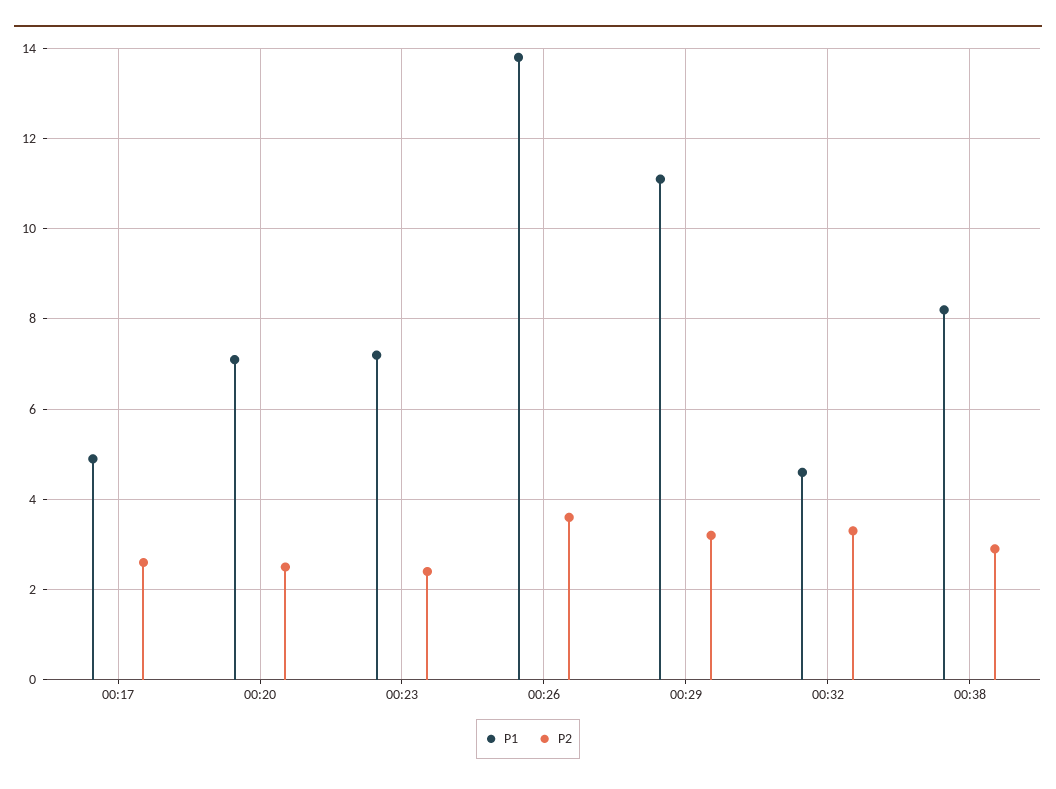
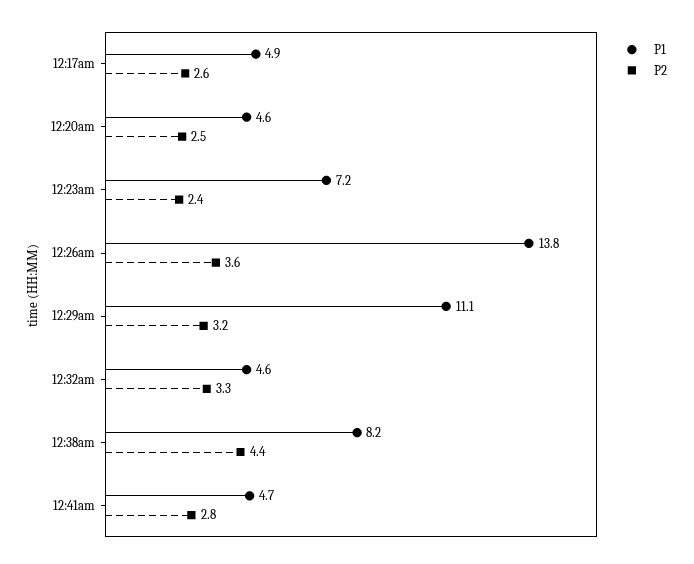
P1, 00:20: 7 -> 4.6
P2, 00:38: 3 -> 4.4
P1, 12:41am: none -> 4.7
P2, 12:41am: none -> 2.8

